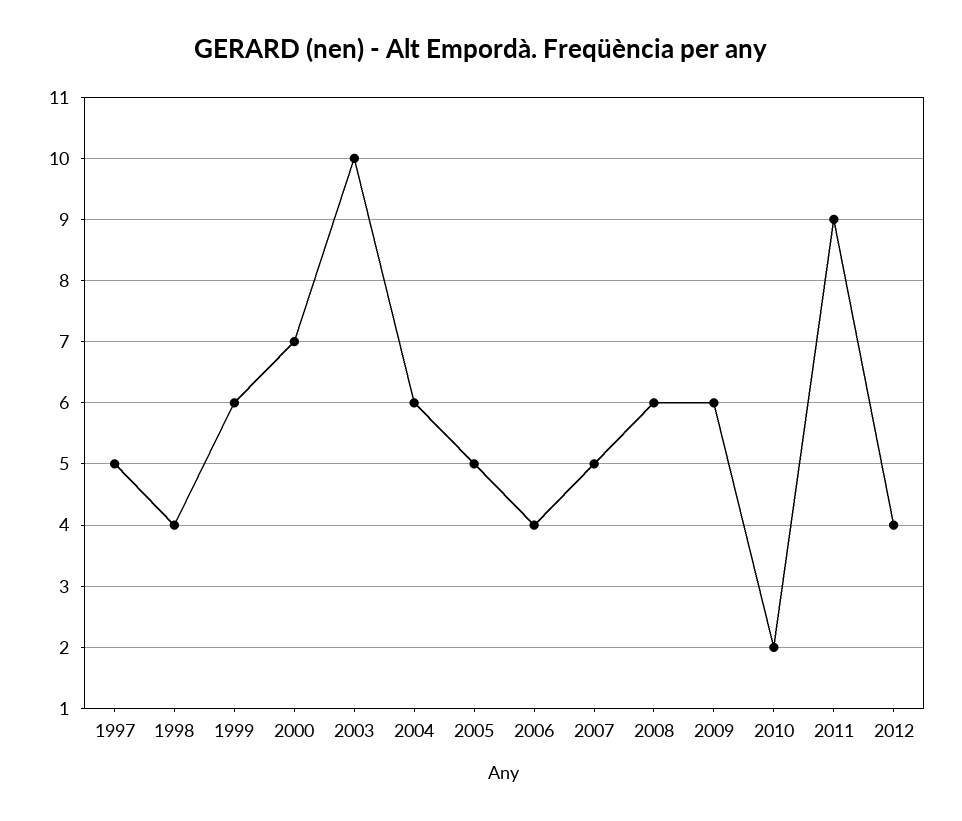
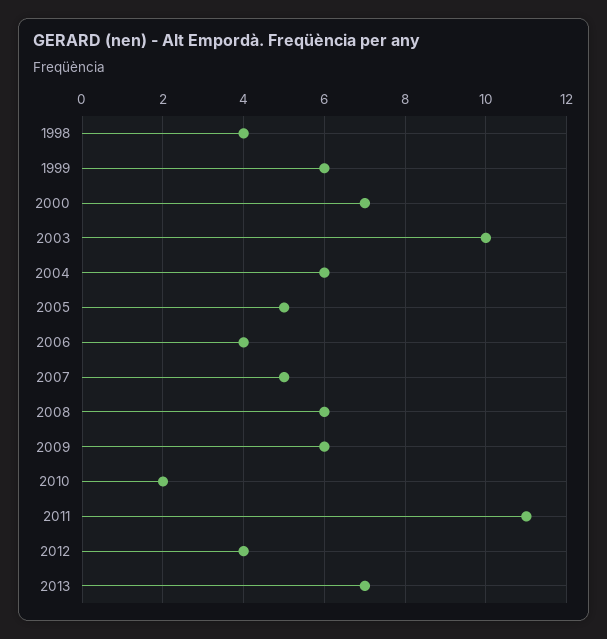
1997: 5 -> none
2011: 9 -> 11
2013: none -> 7

